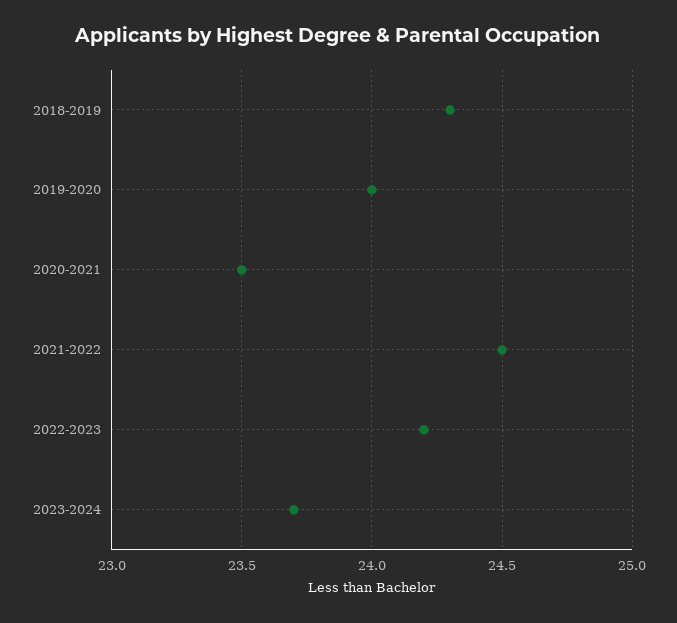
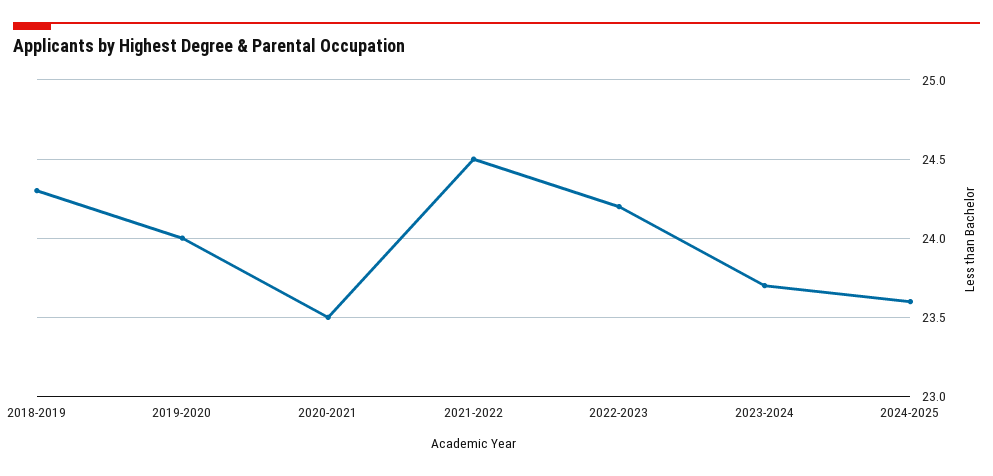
2024-2025: none -> 23.6

